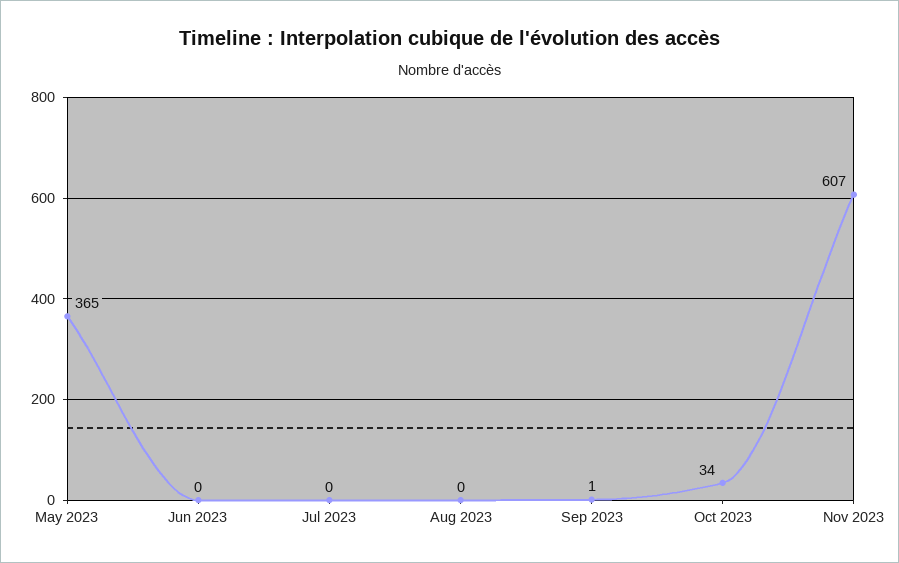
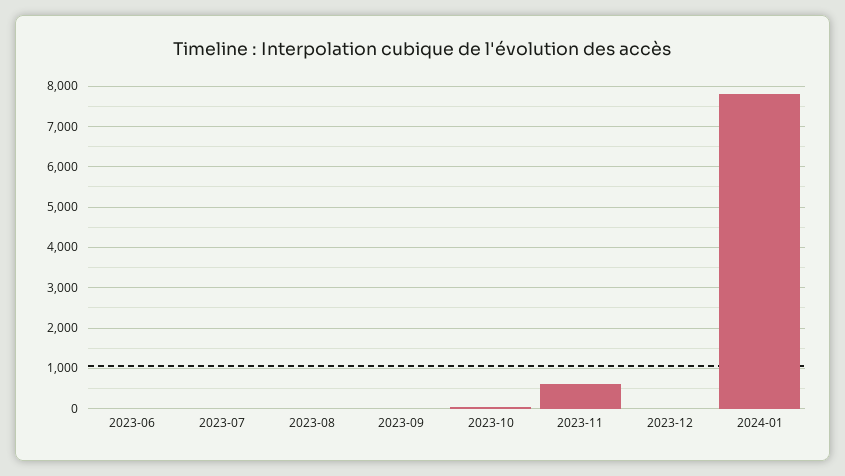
May 2023: 365 -> none
2023-12: none -> 0
2024-01: none -> 7800

